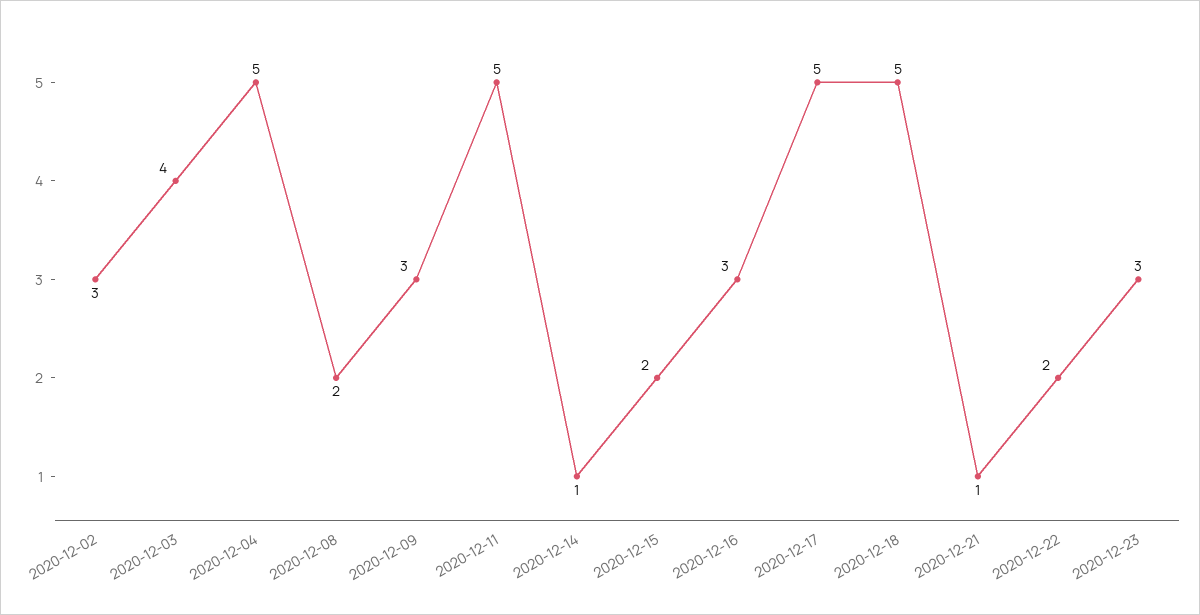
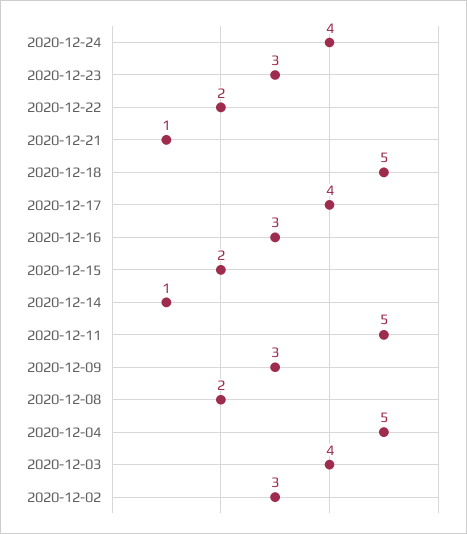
2020-12-17: 5 -> 4
2020-12-24: none -> 4

